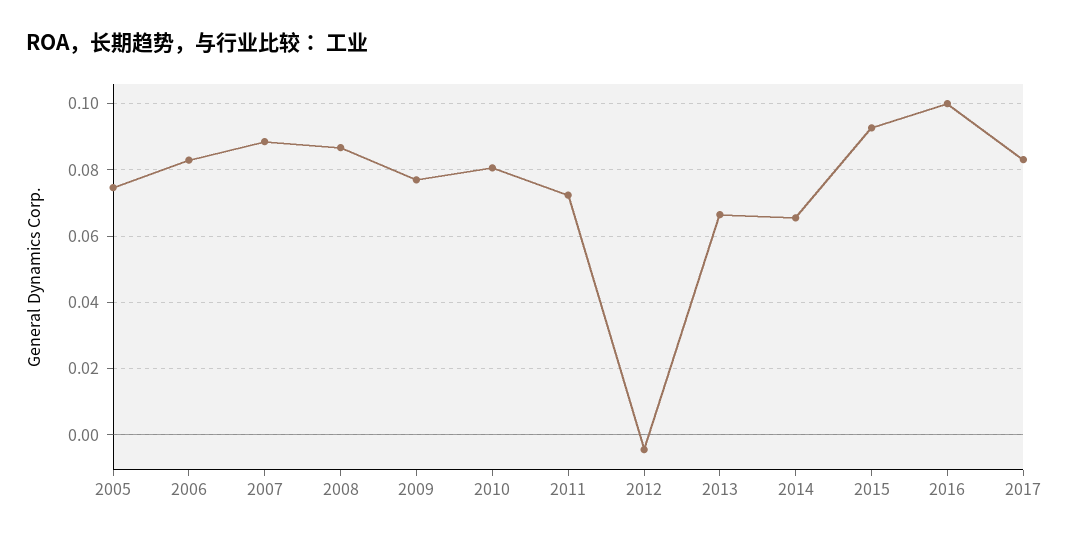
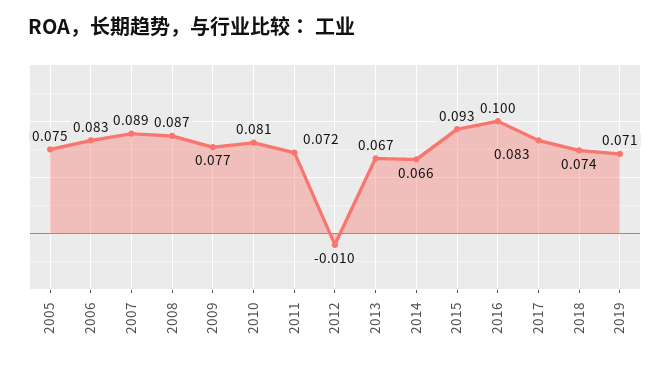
2012: -0.004 -> -0.01
2018: none -> 0.074
2019: none -> 0.071

